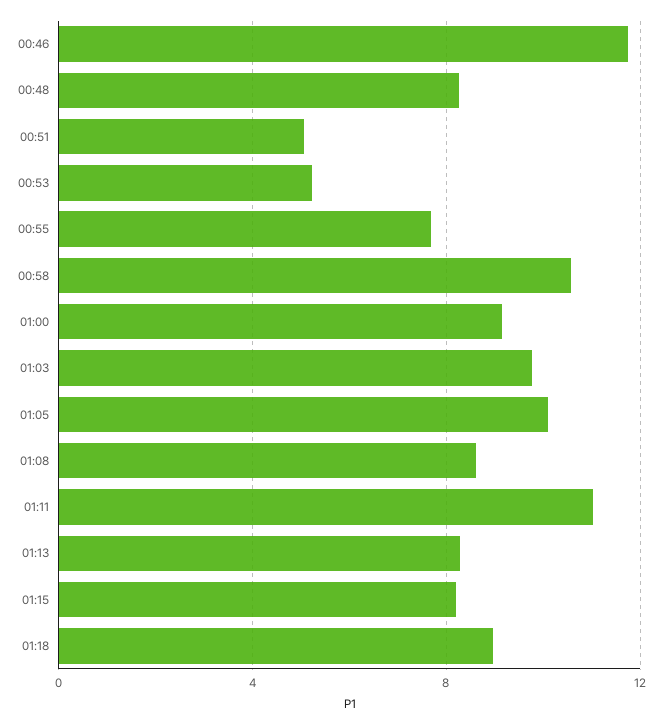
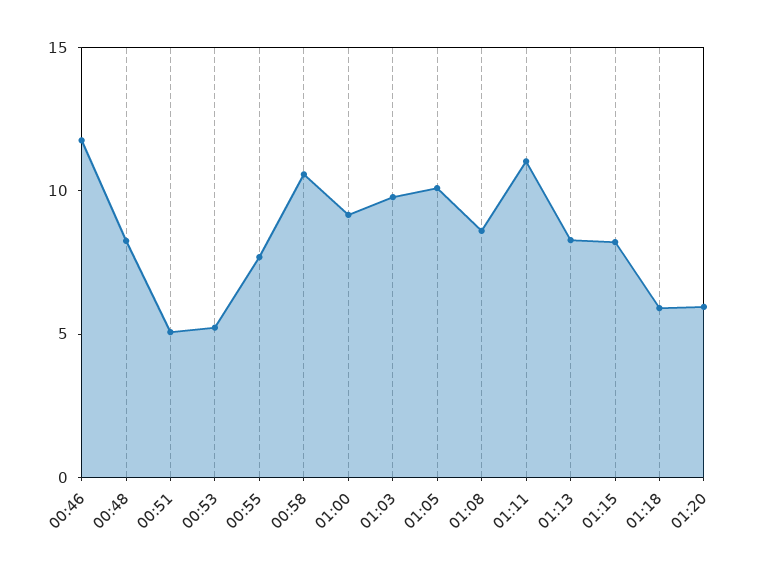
01:18: 9 -> 6
01:20: none -> 6

